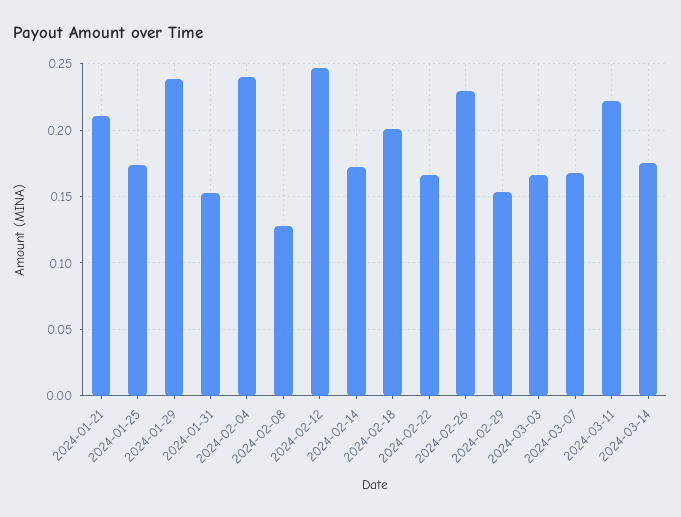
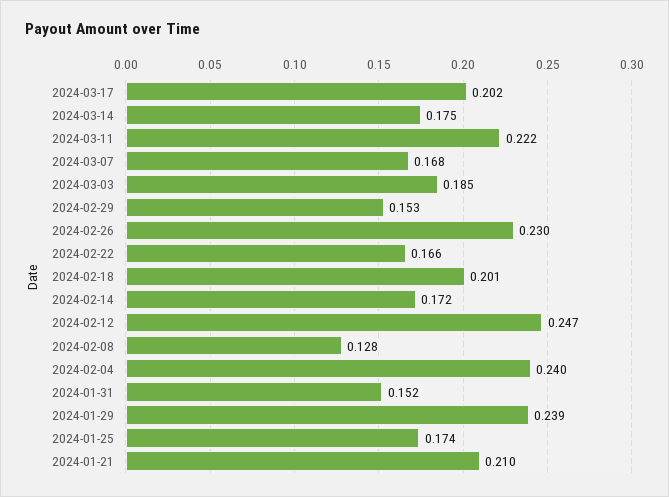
2024-03-03: 0.165 -> 0.185
2024-03-17: none -> 0.202

